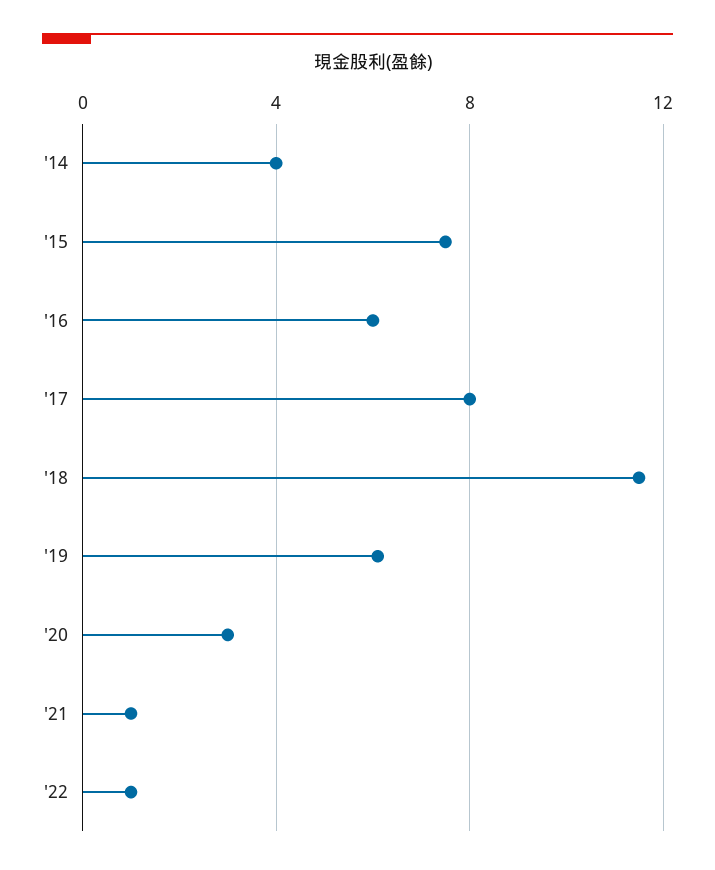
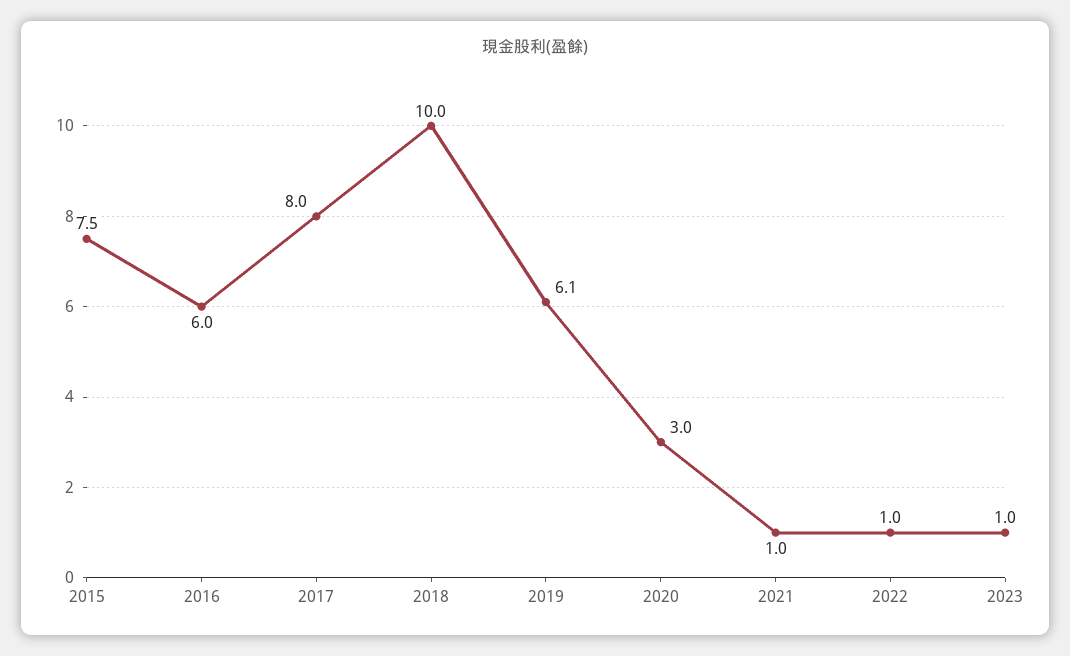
'14: 4 -> none
'18: 11.5 -> 10
2023: none -> 1

